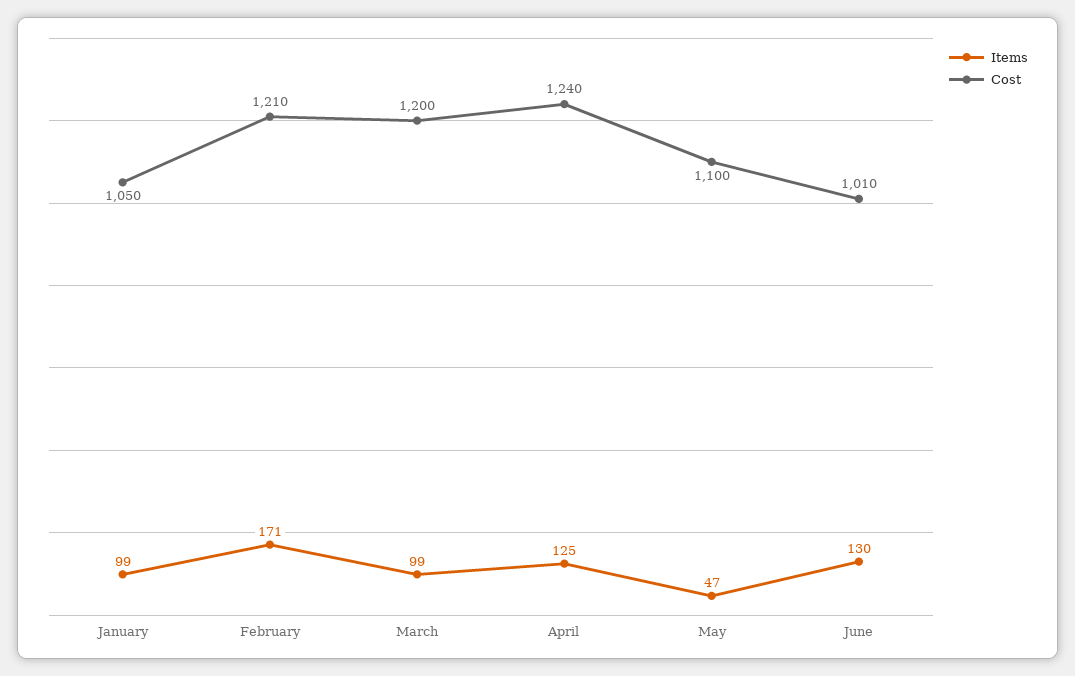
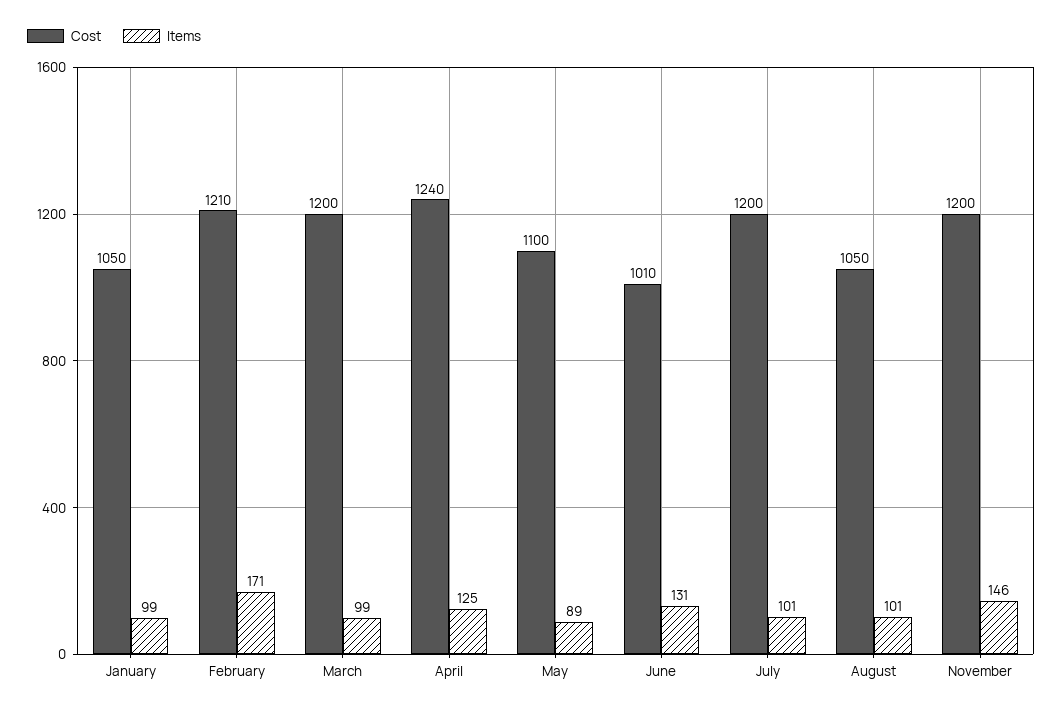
Items, May: 47 -> 89
Items, June: 130 -> 131
Cost, July: none -> 1200
Items, July: none -> 101
Cost, August: none -> 1050
Items, August: none -> 101
Cost, November: none -> 1200
Items, November: none -> 146

